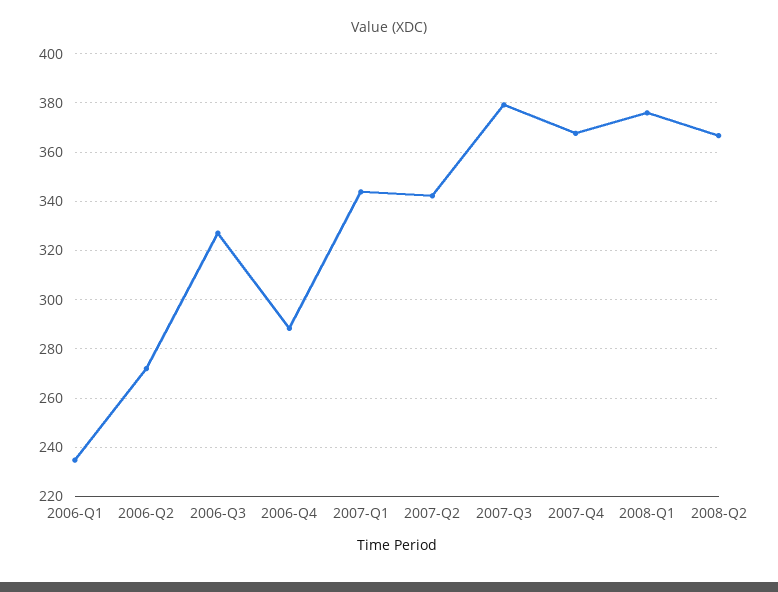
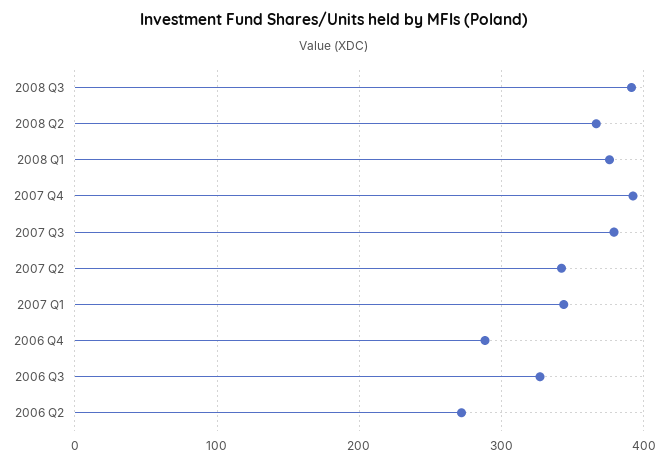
2006-Q1: 235 -> none
2007-Q4: 367.5 -> 390
2008 Q3: none -> 390

